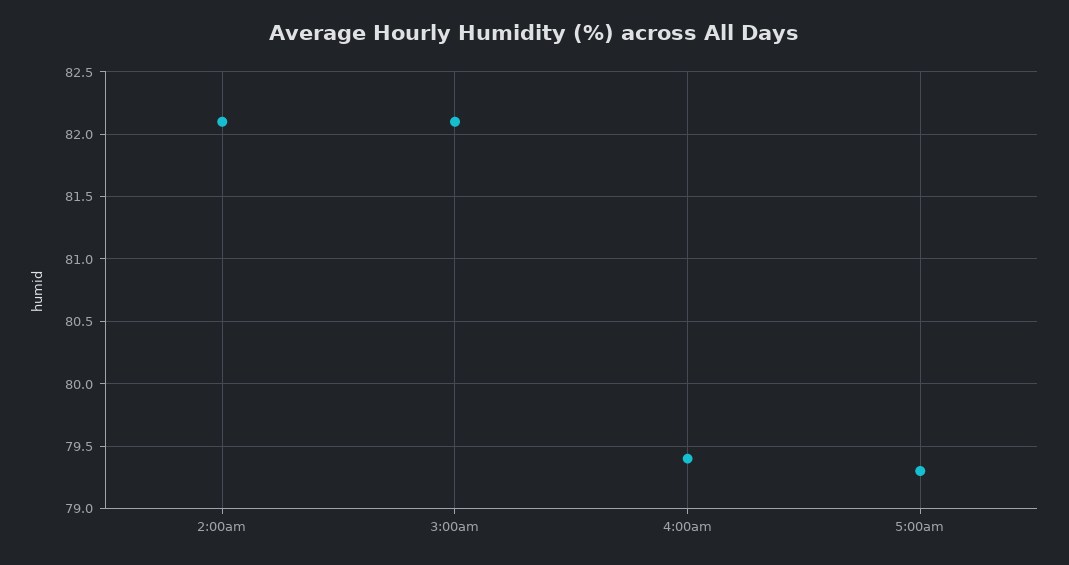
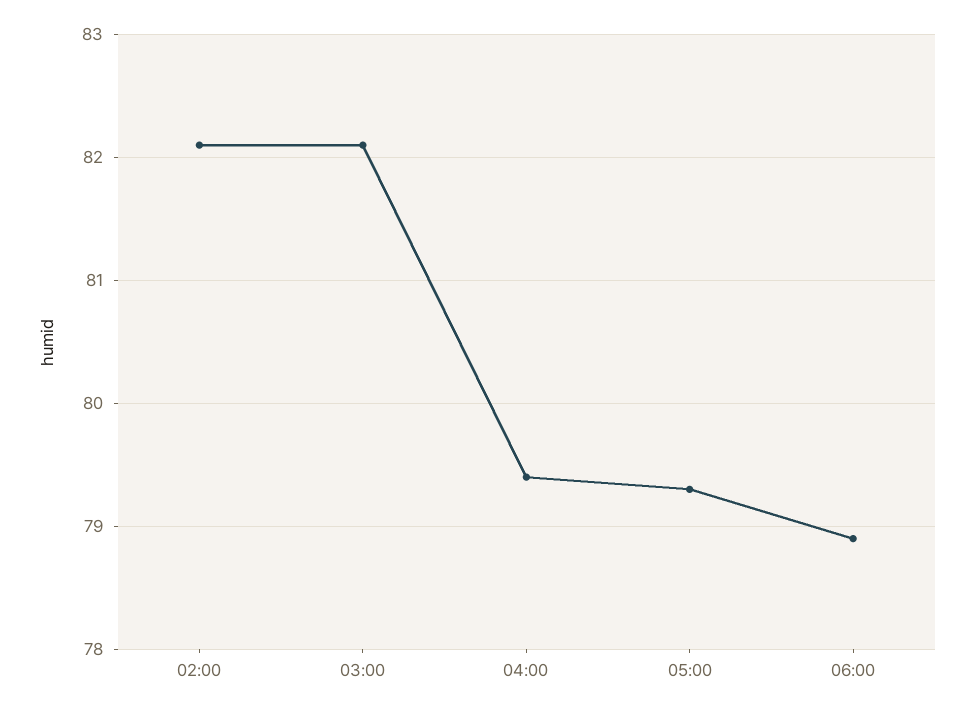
06:00: none -> 78.9

